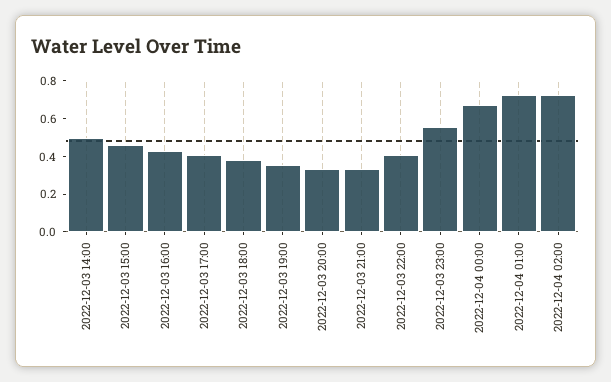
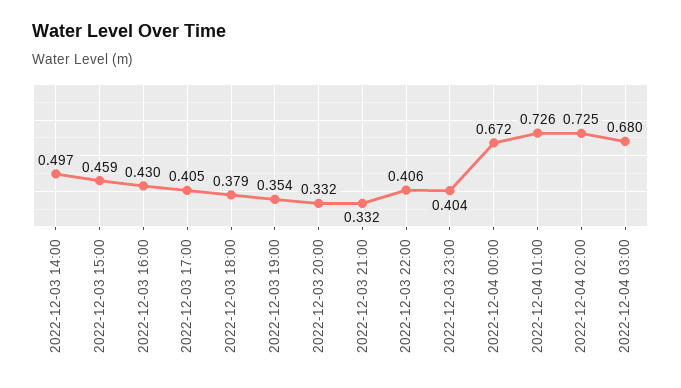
2022-12-03 23:00: 0.55 -> 0.404
2022-12-04 03:00: none -> 0.68

